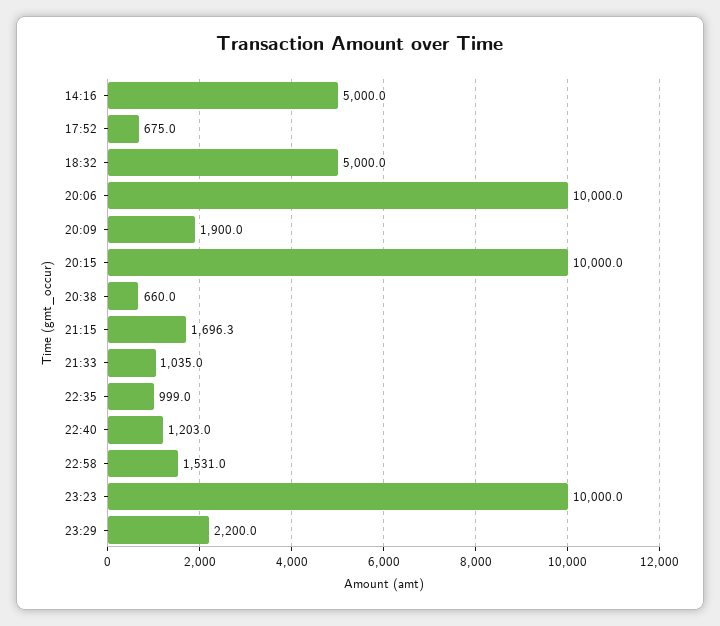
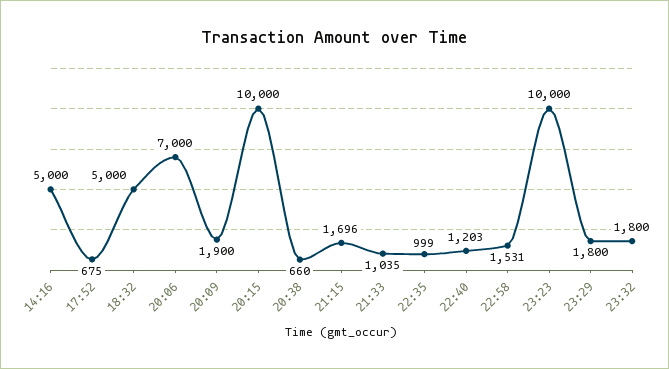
20:06: 10000 -> 7000
23:29: 2200 -> 1800
23:32: none -> 1800

